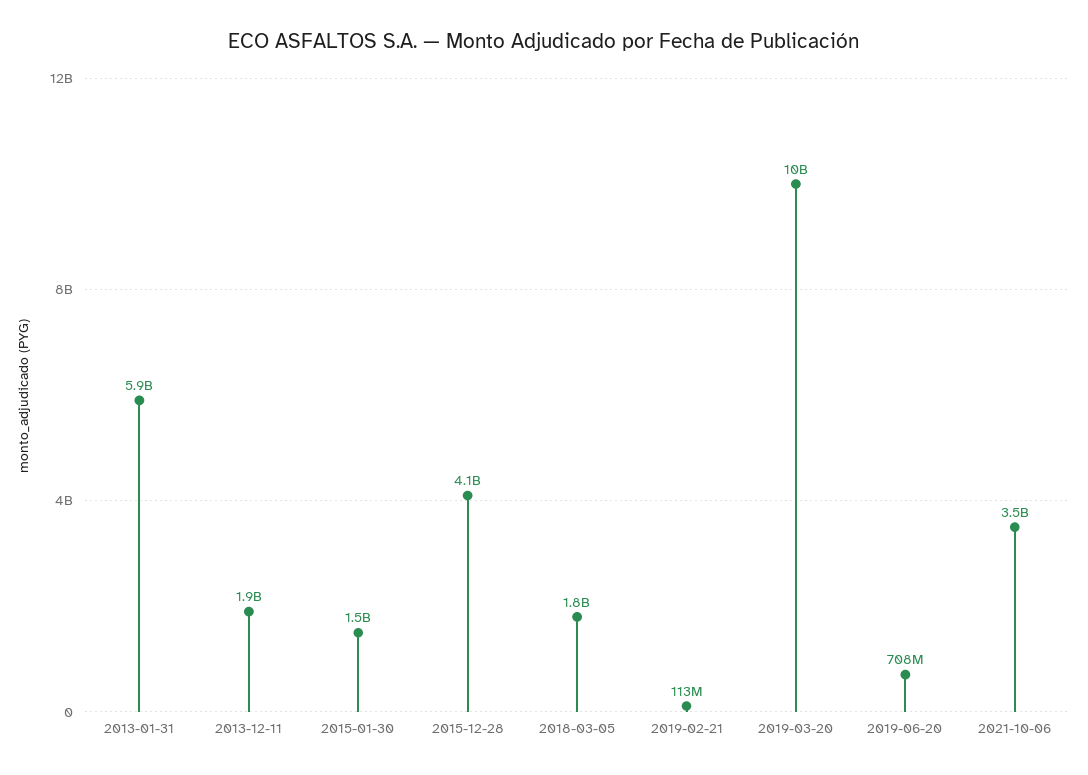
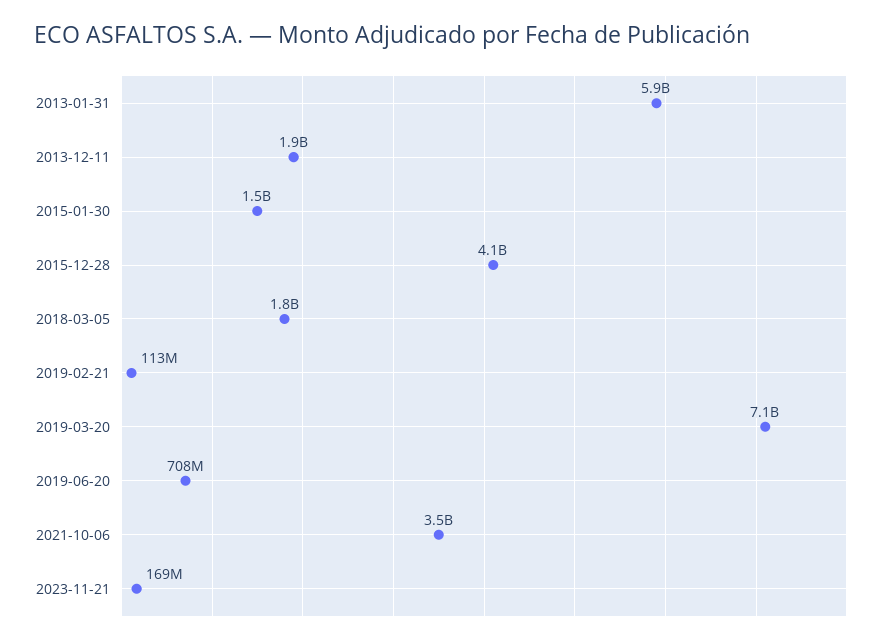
2019-03-20: 10000000000 -> 7100000000
2023-11-21: none -> 169000000

